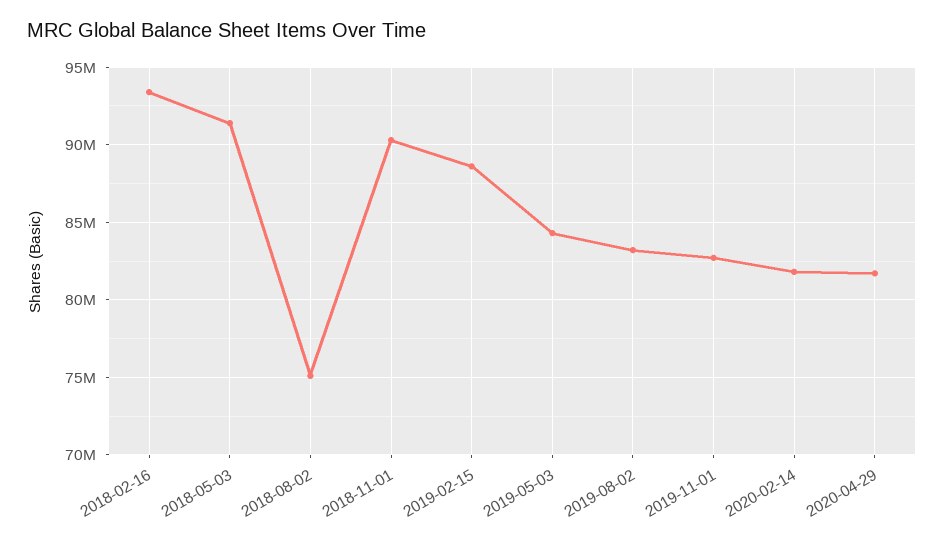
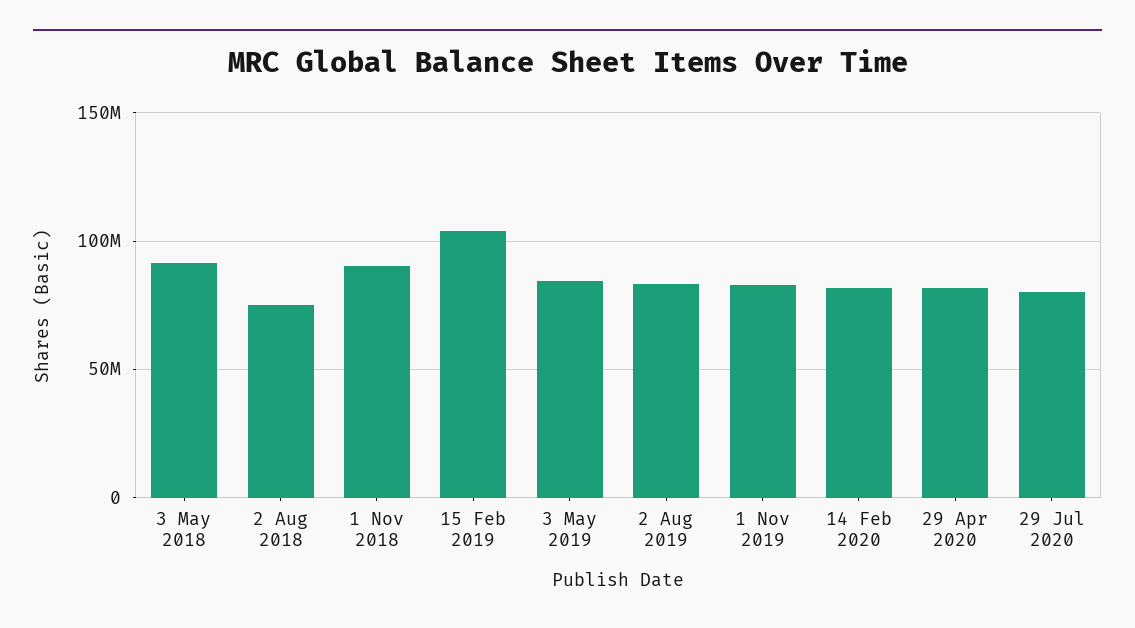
2018-02-16: 93500000 -> none
2019-02-15: 88500000 -> 105000000
29 Jul 2020: none -> 80000000

